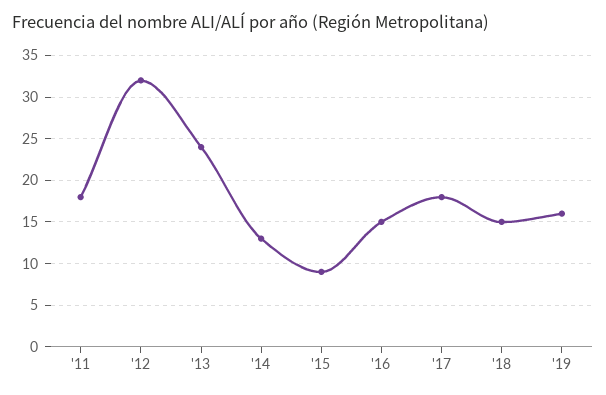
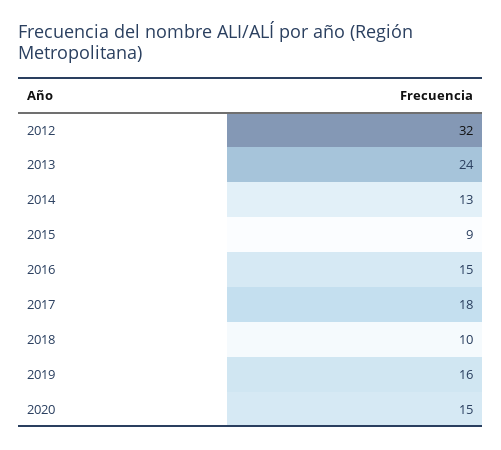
'11: 18 -> none
'18: 15 -> 10
2020: none -> 15

